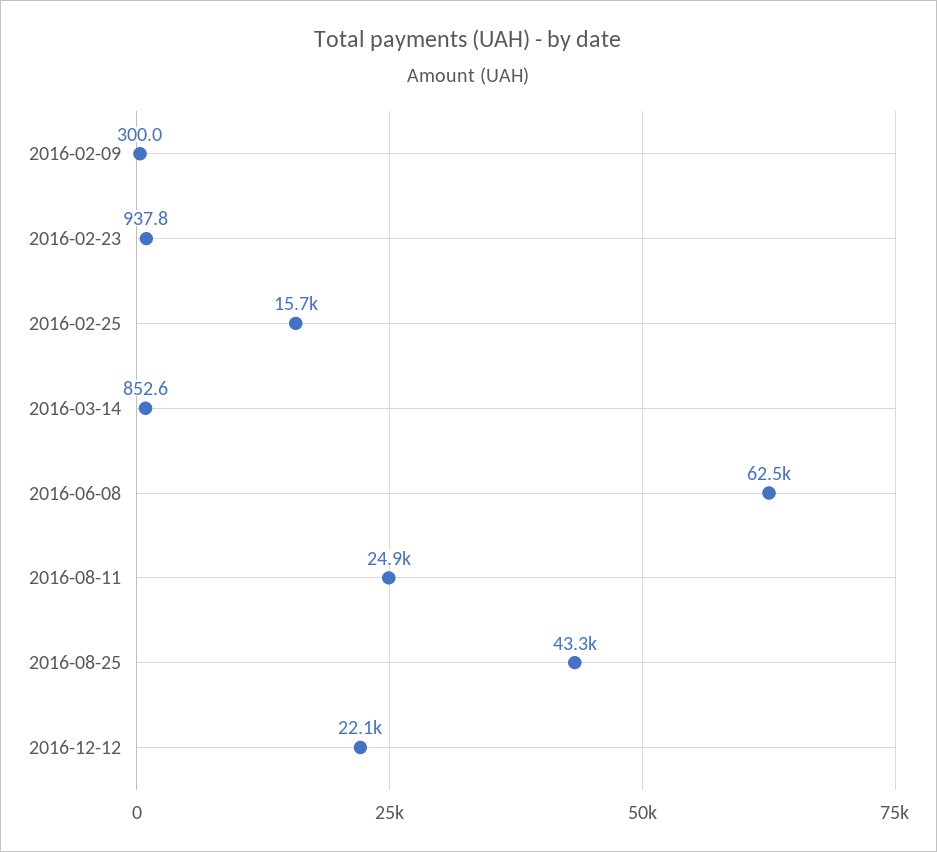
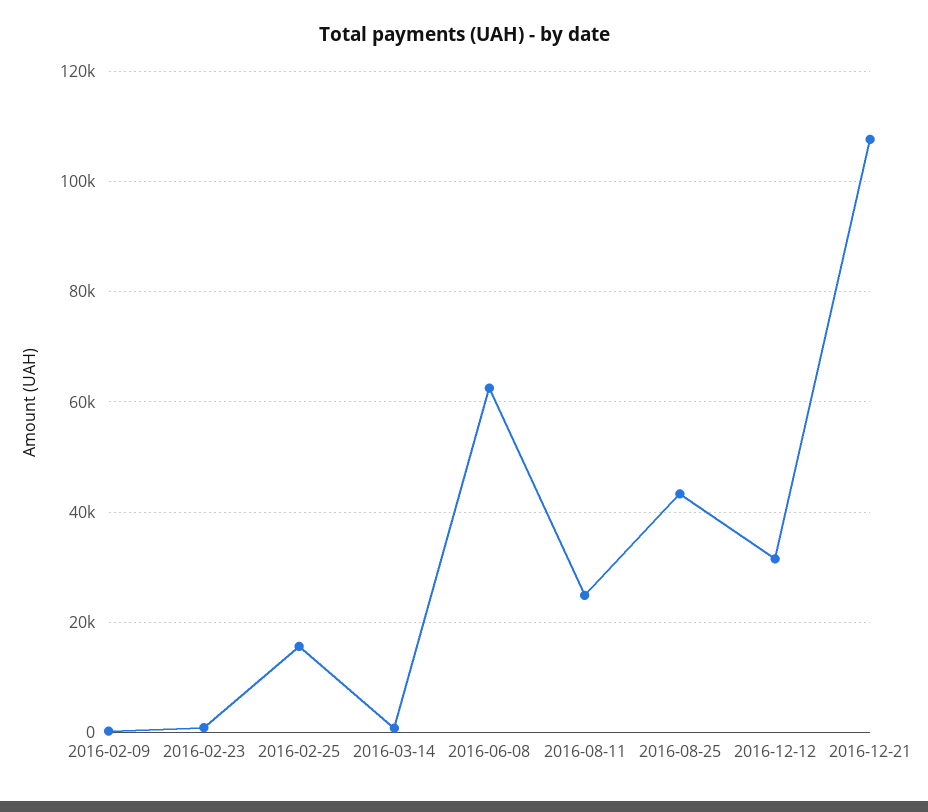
2016-12-12: 22100 -> 32000
2016-12-21: none -> 108000

